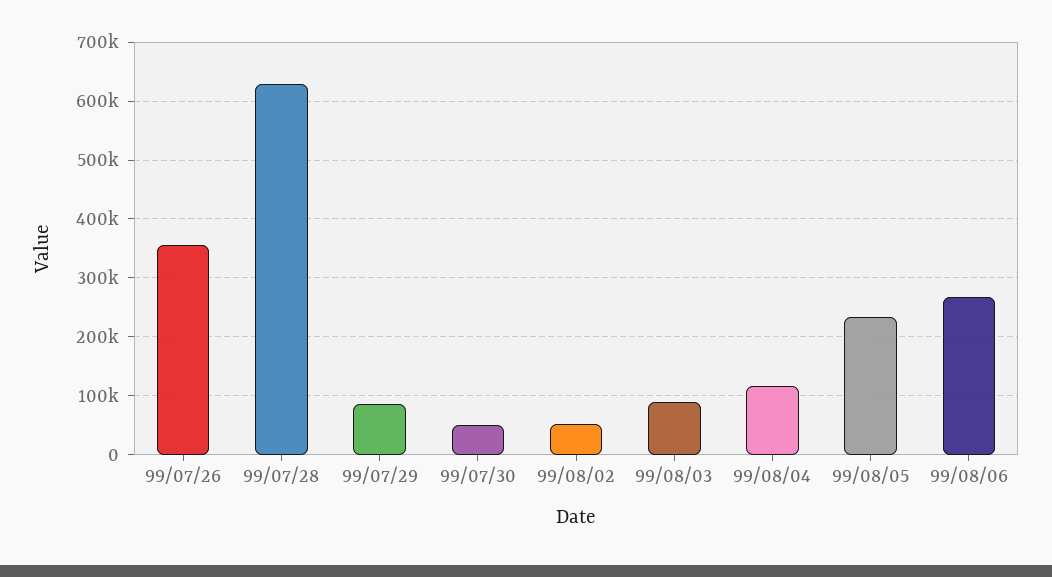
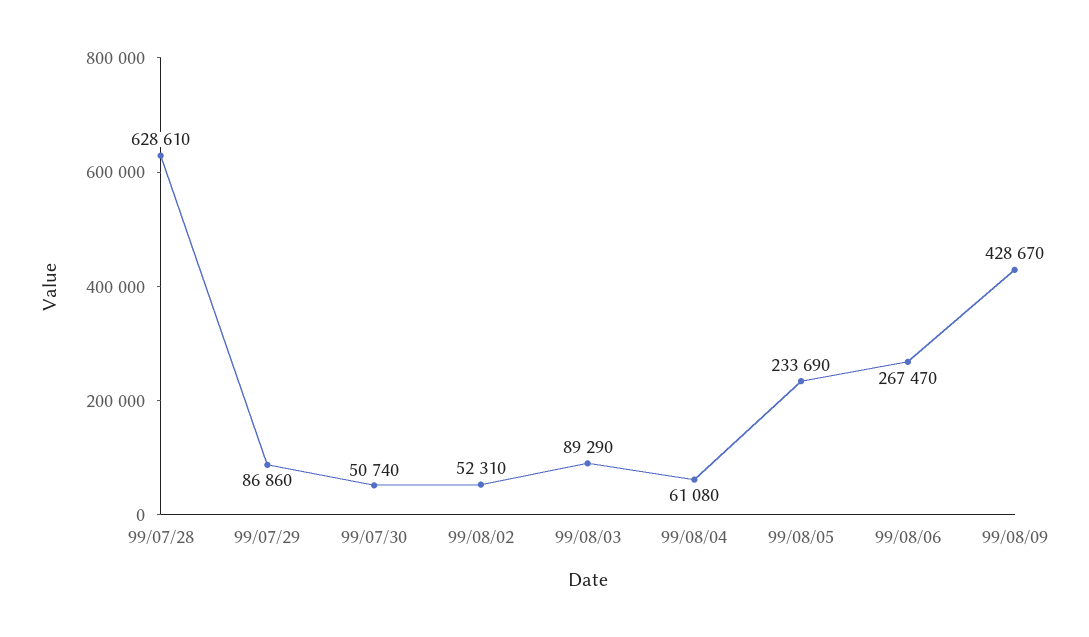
99/07/26: 360000 -> none
99/08/04: 120000 -> 61080
99/08/09: none -> 428670

